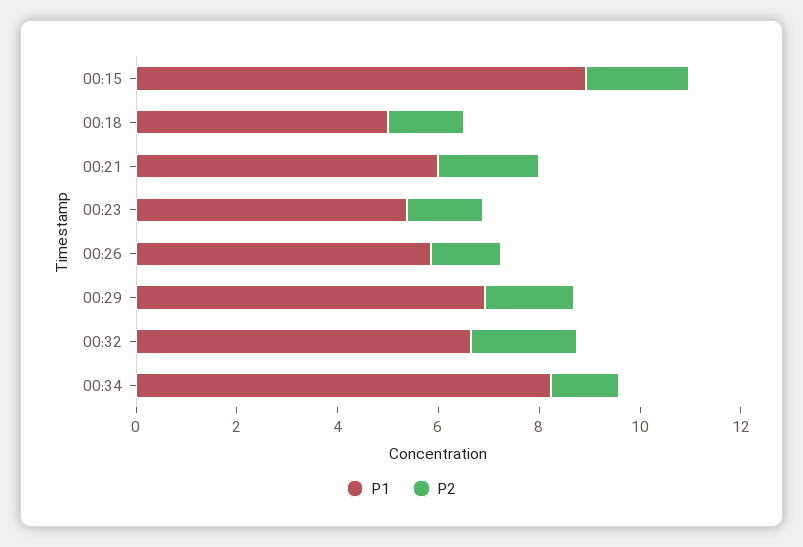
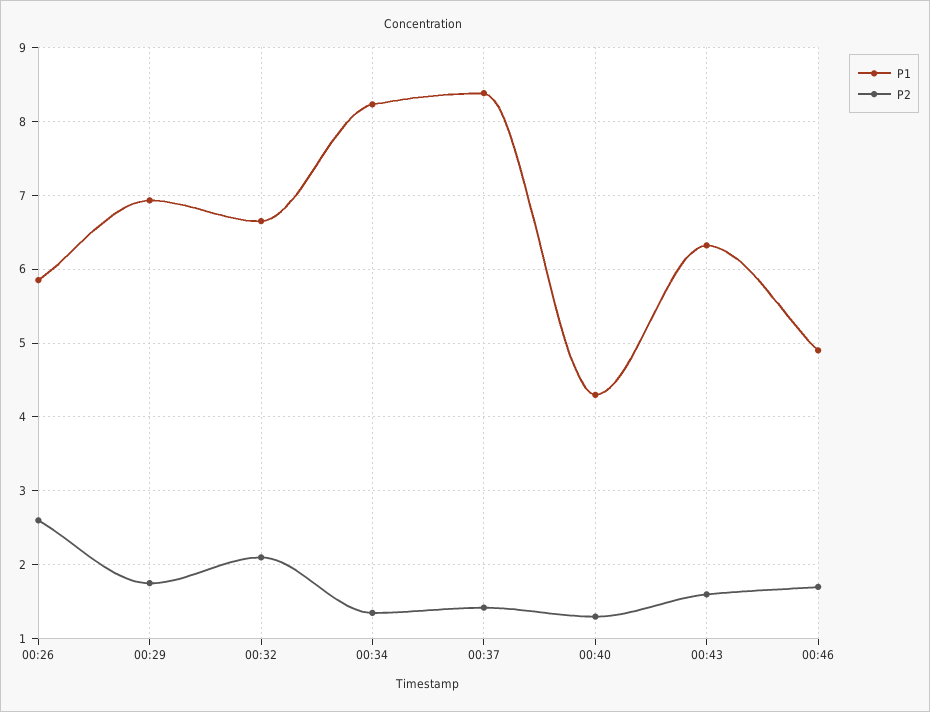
P1, 00:15: 9 -> none
P2, 00:15: 2 -> none
P1, 00:18: 5 -> none
P2, 00:18: 1.5 -> none
P1, 00:21: 6 -> none
P2, 00:21: 2 -> none
P1, 00:23: 5.5 -> none
P2, 00:23: 1.5 -> none
P2, 00:26: 1.5 -> 2.6
P1, 00:37: none -> 8.4
P2, 00:37: none -> 1.4
P1, 00:40: none -> 4.3
P2, 00:40: none -> 1.3
P1, 00:43: none -> 6.3
P2, 00:43: none -> 1.6
P1, 00:46: none -> 4.9
P2, 00:46: none -> 1.7

